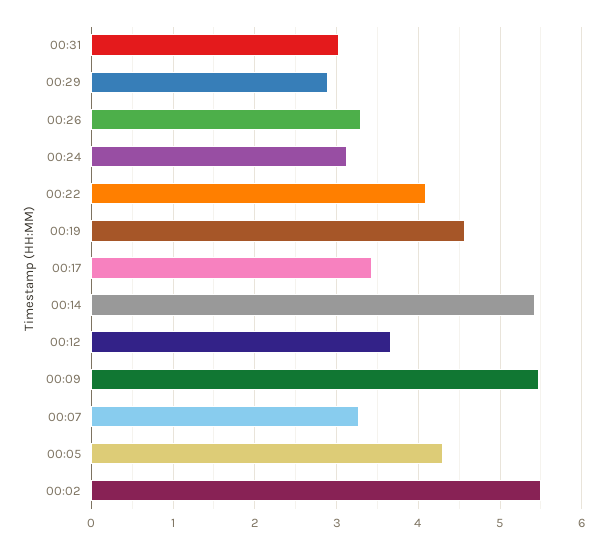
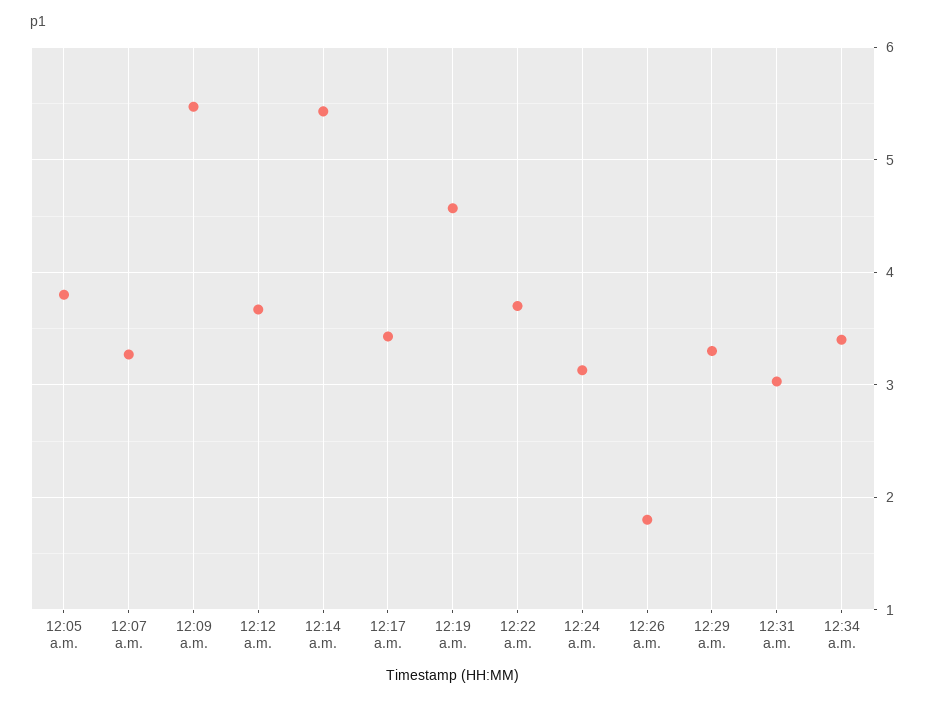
00:29: 2.9 -> 3.3
00:26: 3.3 -> 1.8
00:22: 4.1 -> 3.7
00:05: 4.3 -> 3.8
00:02: 5.5 -> none
12:34 a.m.: none -> 3.4

